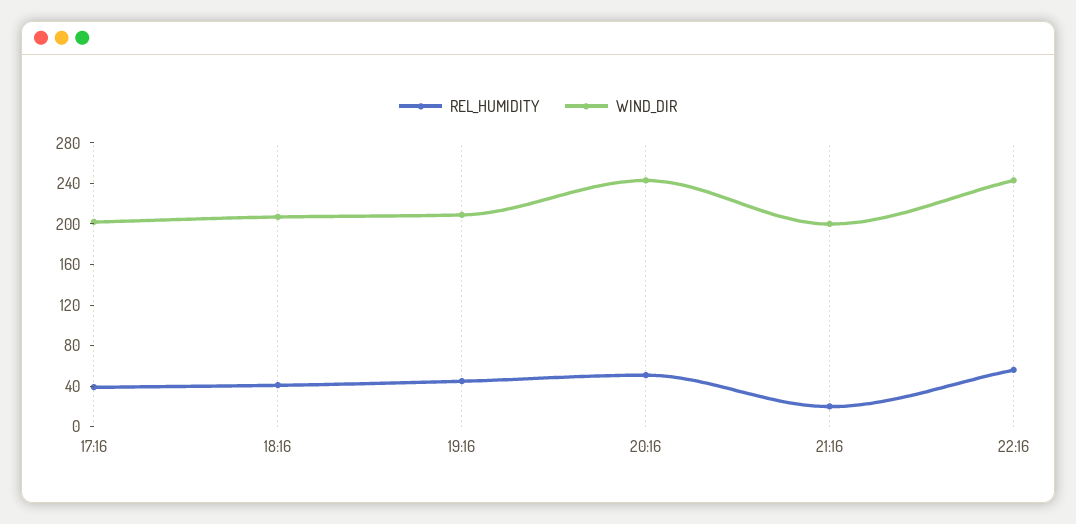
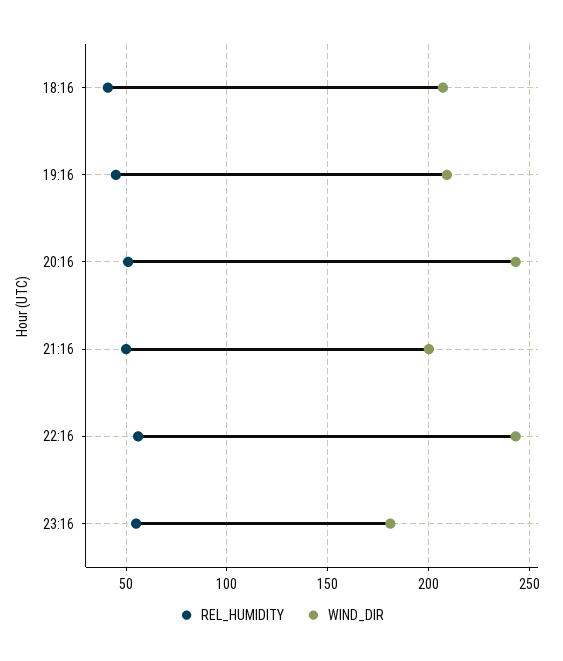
REL_HUMIDITY, 17:16: 40 -> none
WIND_DIR, 17:16: 200 -> none
REL_HUMIDITY, 21:16: 20 -> 50
REL_HUMIDITY, 23:16: none -> 55
WIND_DIR, 23:16: none -> 180

